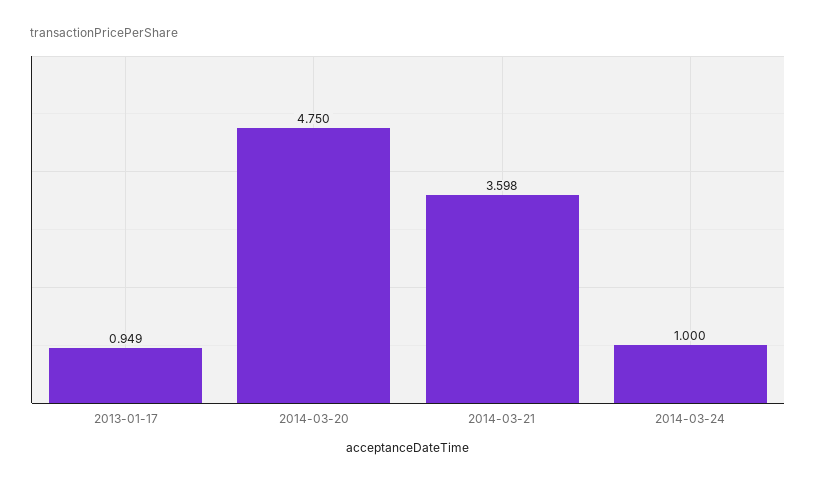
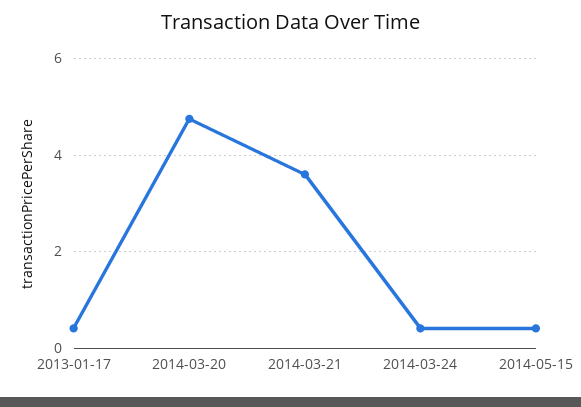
2013-01-17: 0.949 -> 0.4
2014-03-24: 1 -> 0.4
2014-05-15: none -> 0.4

